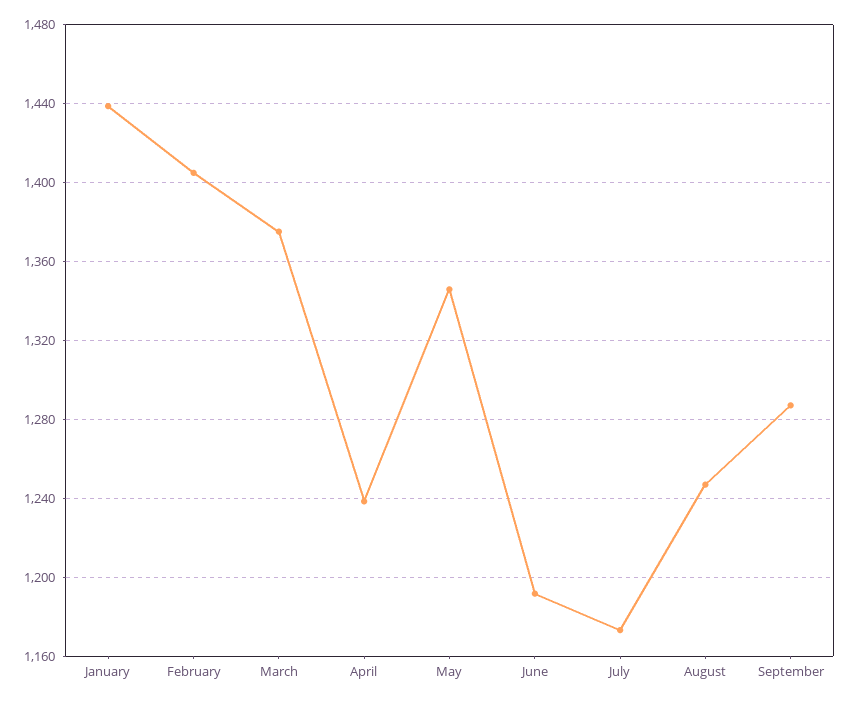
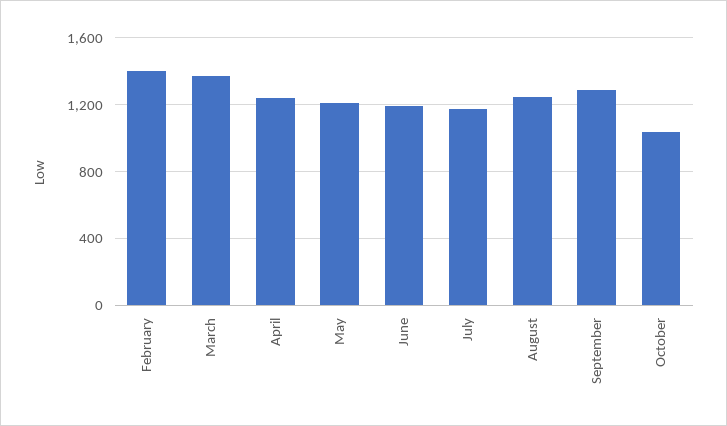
January: 1440 -> none
May: 1345 -> 1200
October: none -> 1050

